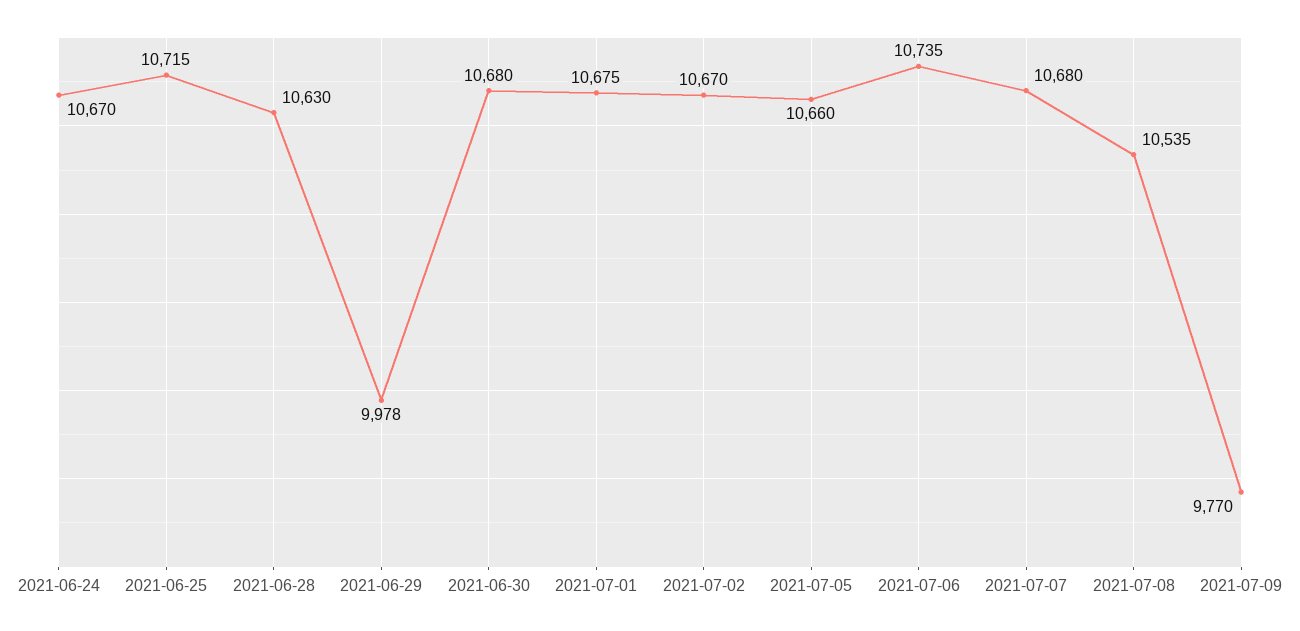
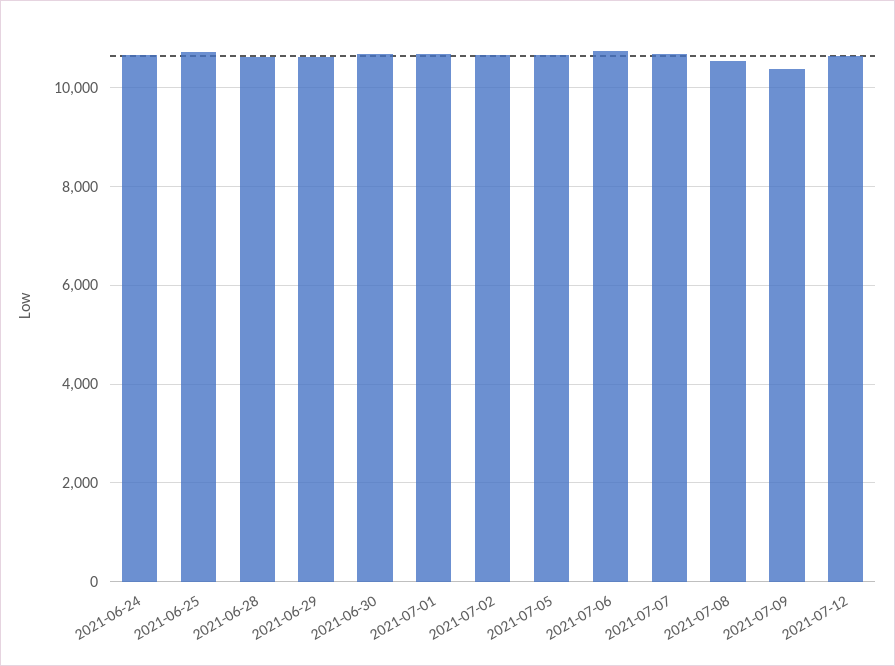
2021-06-29: 9978 -> 10600
2021-07-09: 9770 -> 10400
2021-07-12: none -> 10600

